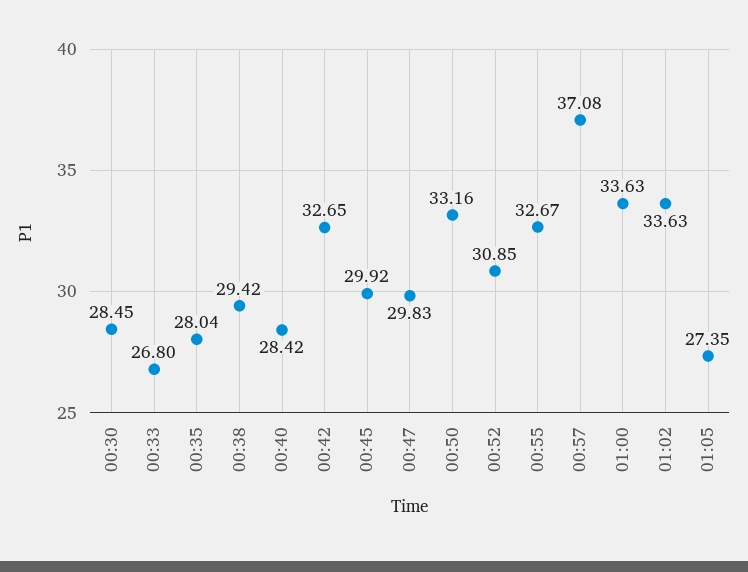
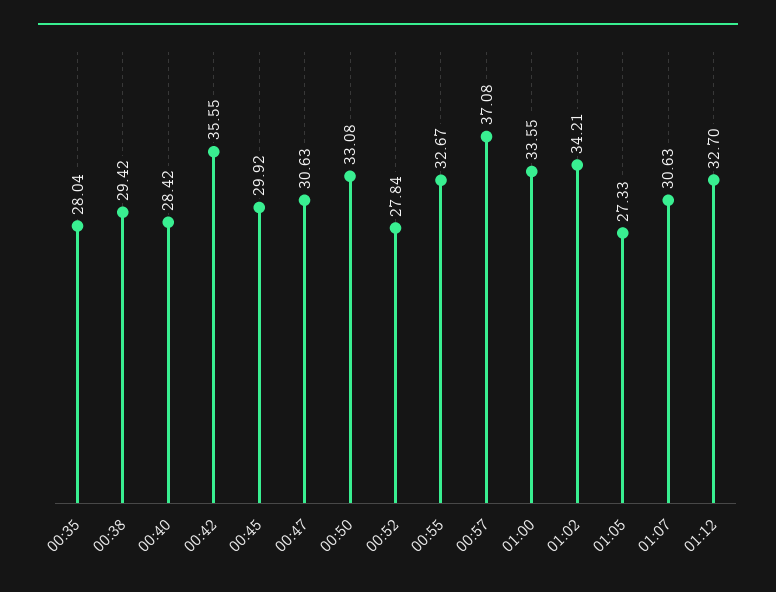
00:30: 28.45 -> none
00:33: 26.8 -> none
00:42: 32.65 -> 35.55
00:47: 29.83 -> 30.63
00:50: 33.16 -> 33.08
00:52: 30.85 -> 27.84
01:00: 33.63 -> 33.55
01:02: 33.63 -> 34.21
01:05: 27.35 -> 27.33
01:07: none -> 30.63
01:12: none -> 32.7

